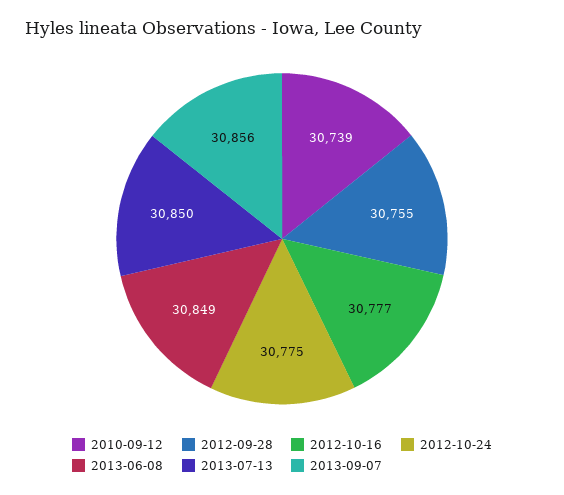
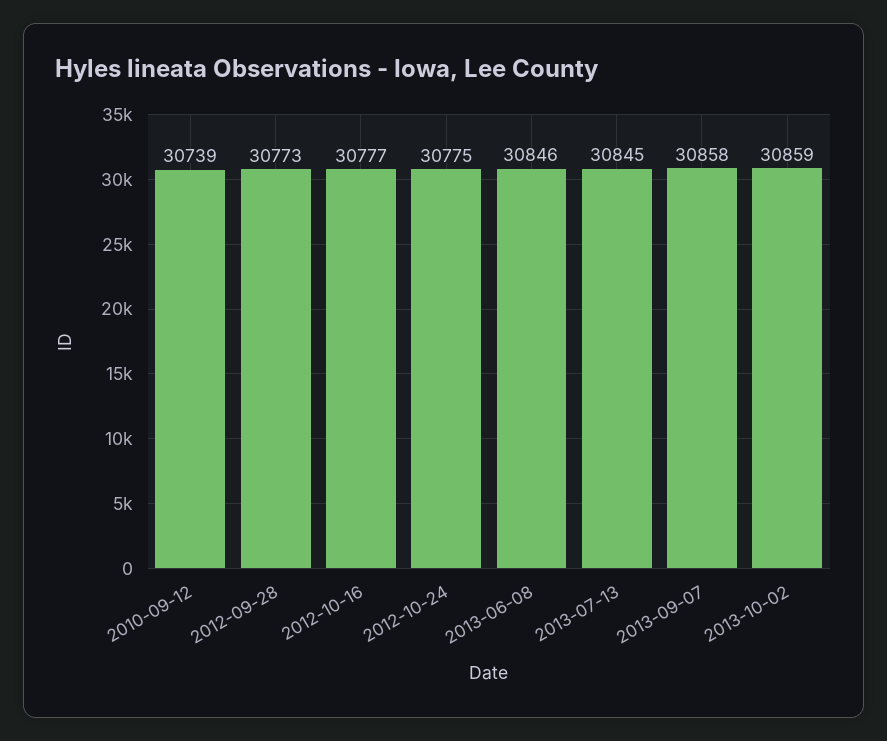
2012-09-28: 30755 -> 30773
2013-06-08: 30849 -> 30846
2013-07-13: 30850 -> 30845
2013-09-07: 30856 -> 30858
2013-10-02: none -> 30859

